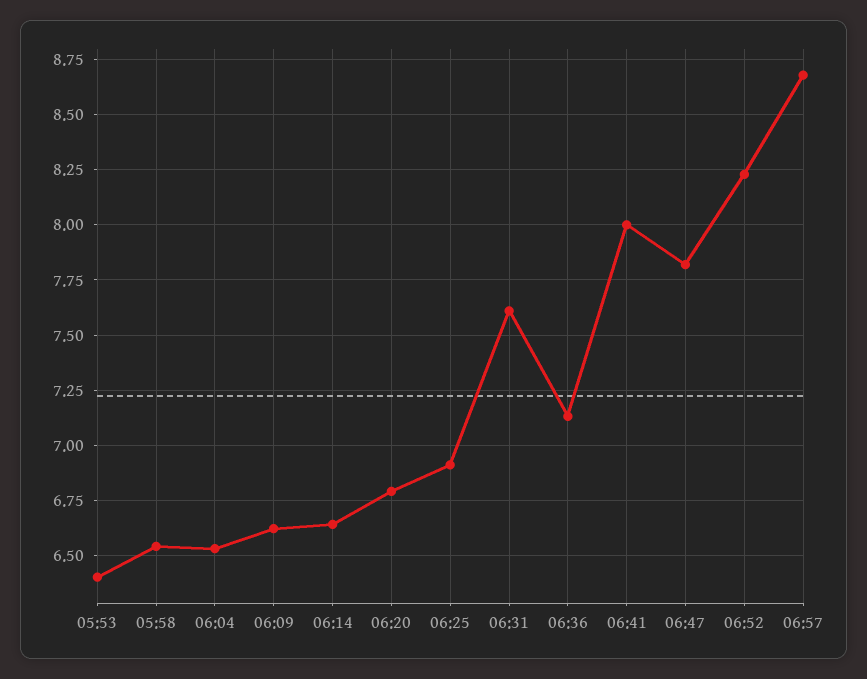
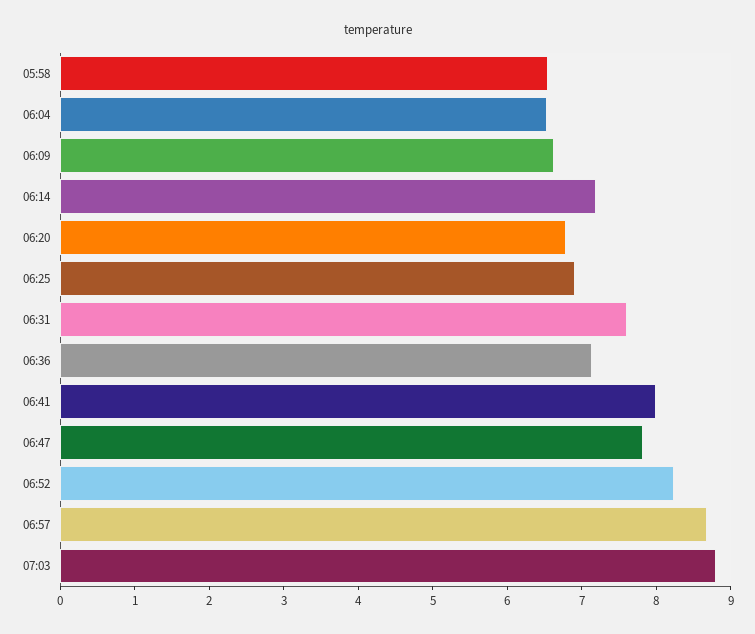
05:53: 6.4 -> none
06:14: 6.65 -> 7.2
07:03: none -> 8.8

